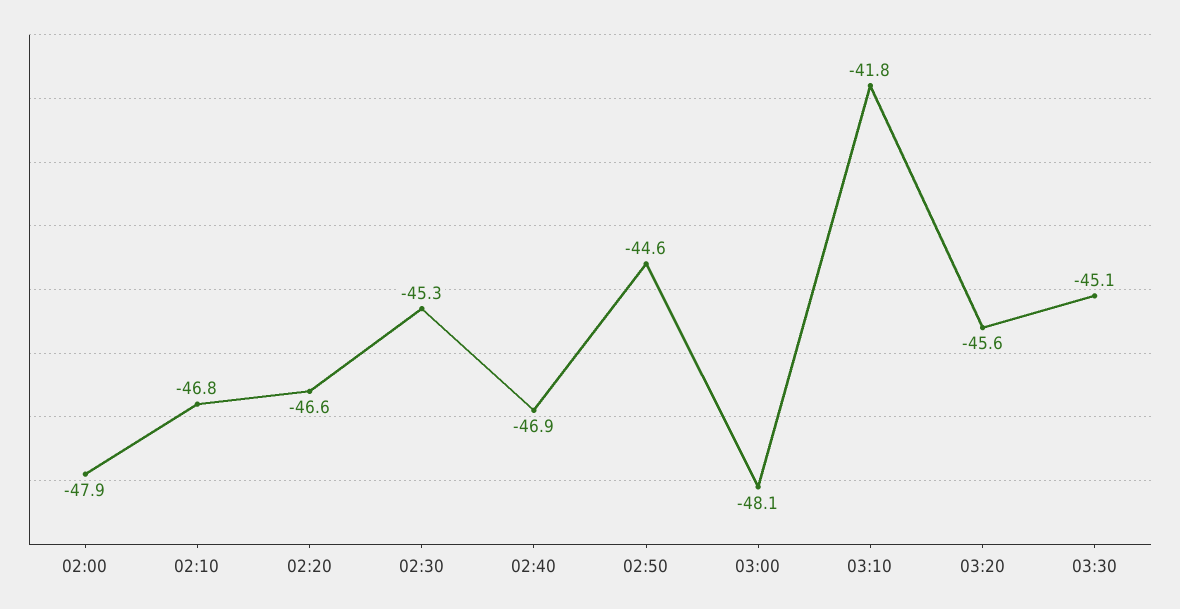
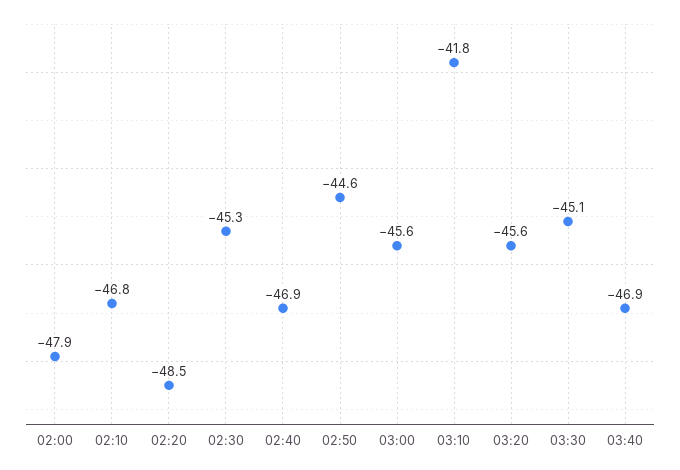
02:20: -46.6 -> -48.5
03:00: -48.1 -> -45.6
03:40: none -> -46.9

